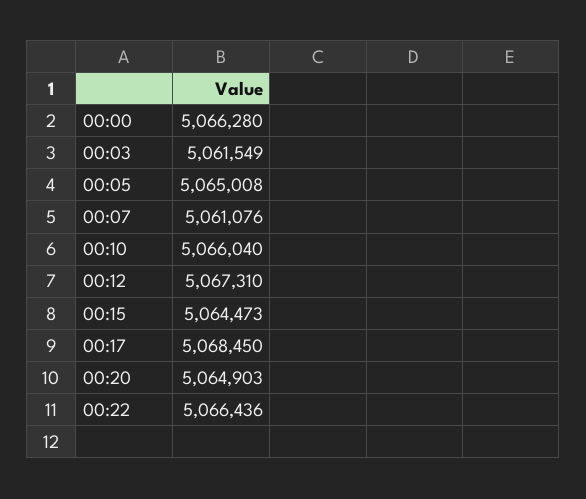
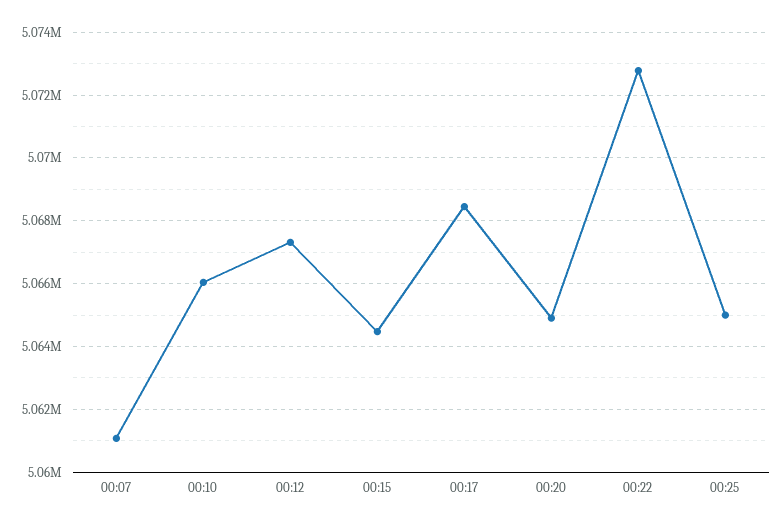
00:00: 5066280 -> none
00:03: 5061549 -> none
00:05: 5065008 -> none
00:22: 5066436 -> 5072800
00:25: none -> 5065000

